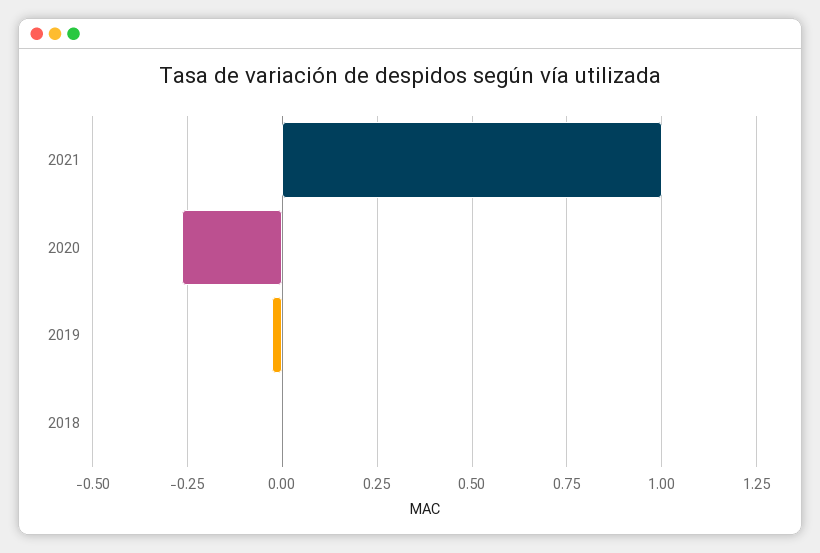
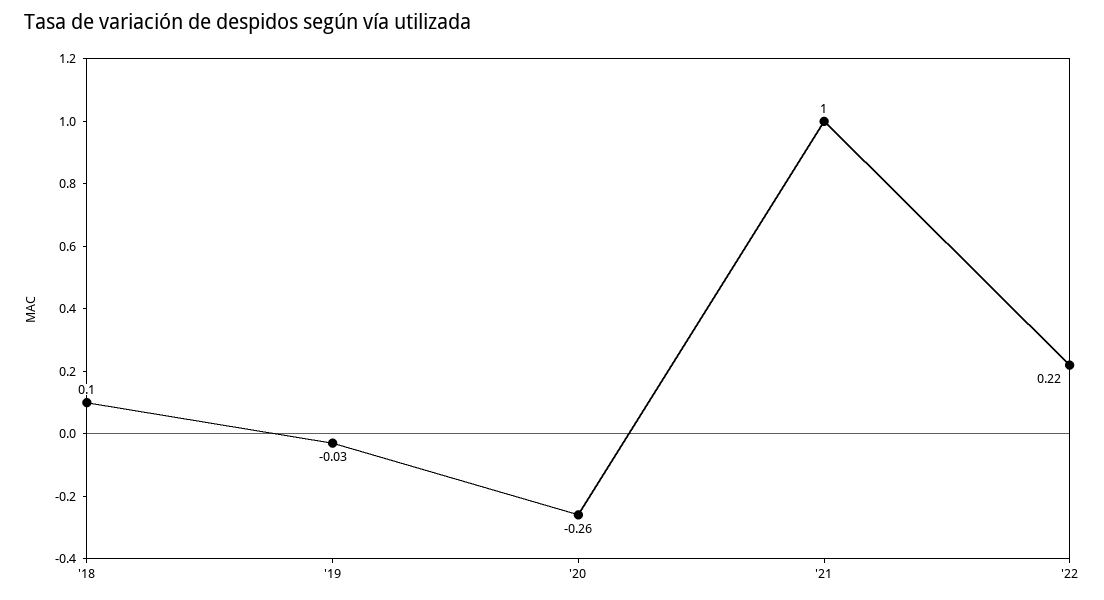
2018: 0 -> 0.1
'22: none -> 0.22

